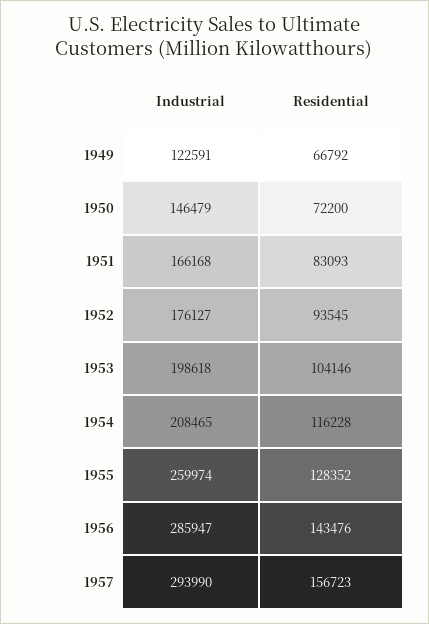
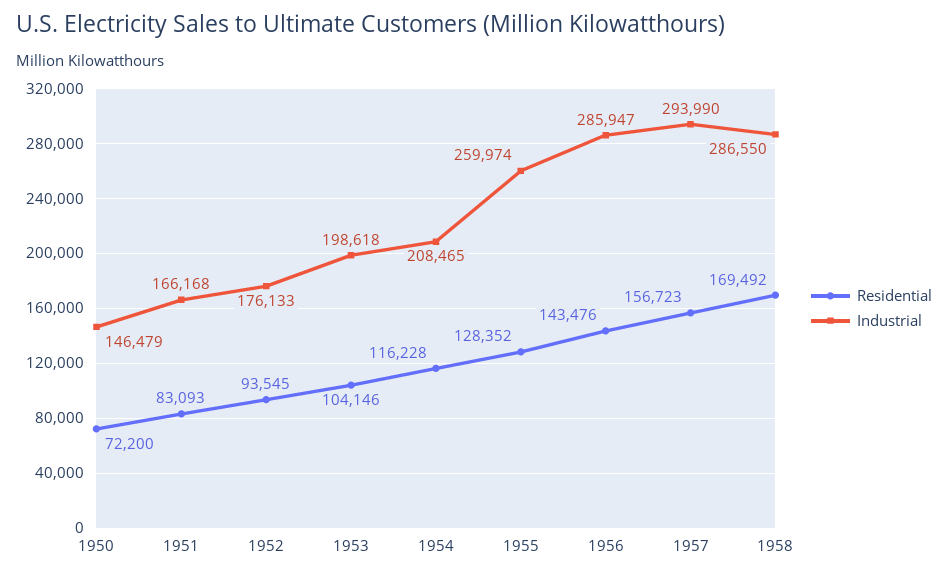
Industrial, 1949: 122591 -> none
Residential, 1949: 66792 -> none
Industrial, 1952: 176127 -> 176133
Residential, 1958: none -> 169492
Industrial, 1958: none -> 286550

